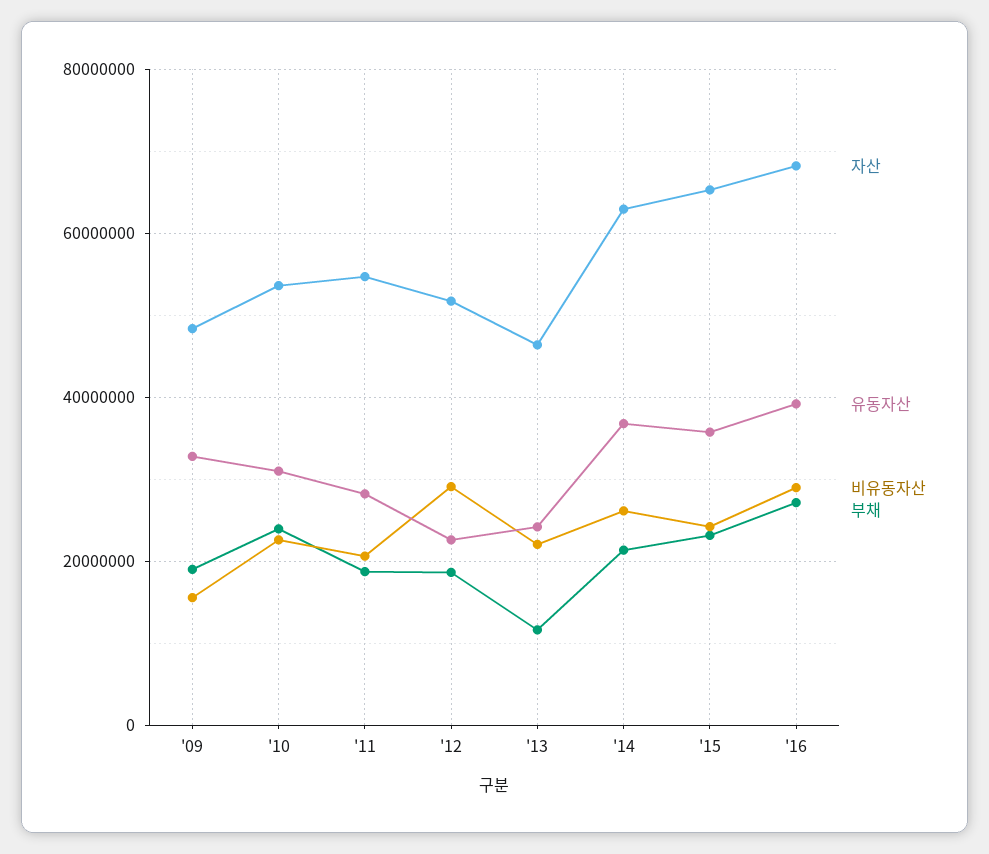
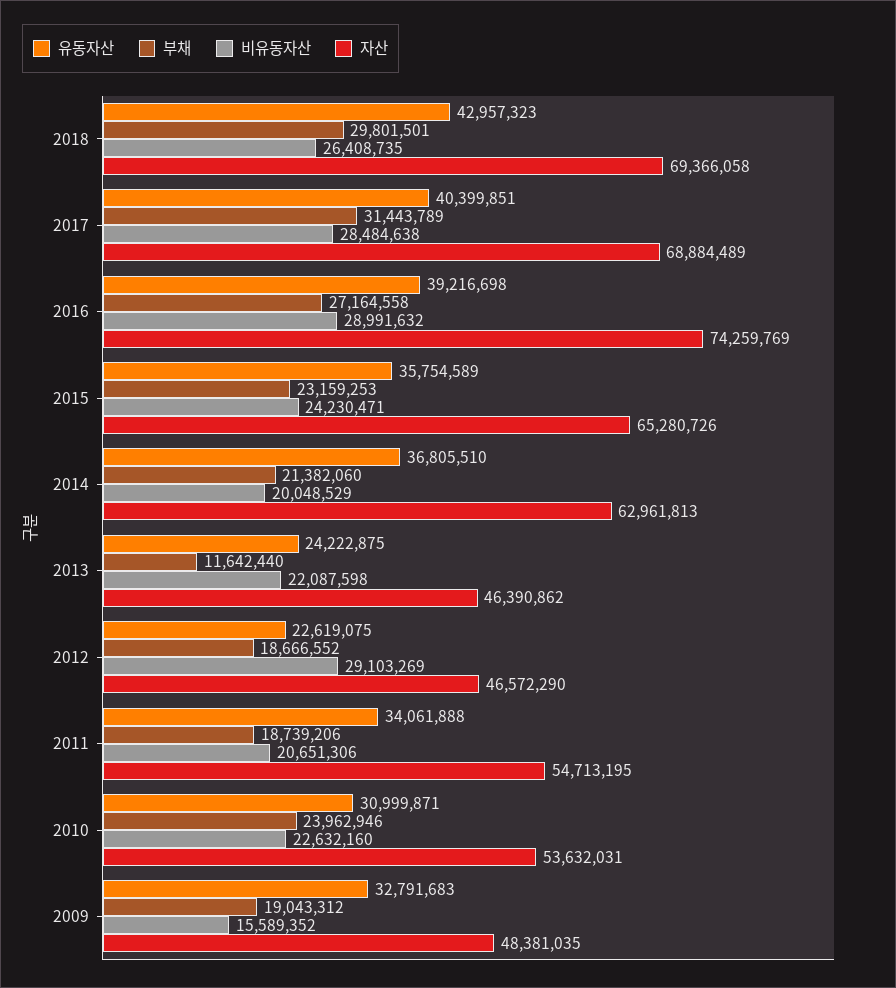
유동자산, '11: 28000000 -> 34061888
자산, '12: 52000000 -> 46572290
비유동자산, '14: 26000000 -> 20048529
자산, '16: 68000000 -> 74259769
유동자산, 2018: none -> 42957323
부채, 2018: none -> 29801501
비유동자산, 2018: none -> 26408735
자산, 2018: none -> 69366058
유동자산, 2017: none -> 40399851
부채, 2017: none -> 31443789
비유동자산, 2017: none -> 28484638
자산, 2017: none -> 68884489

